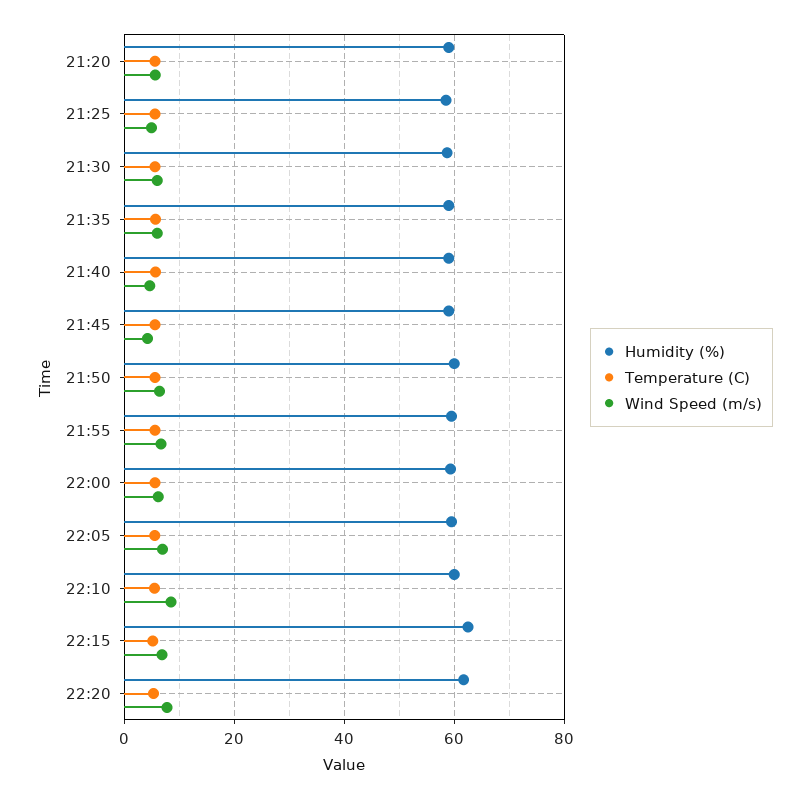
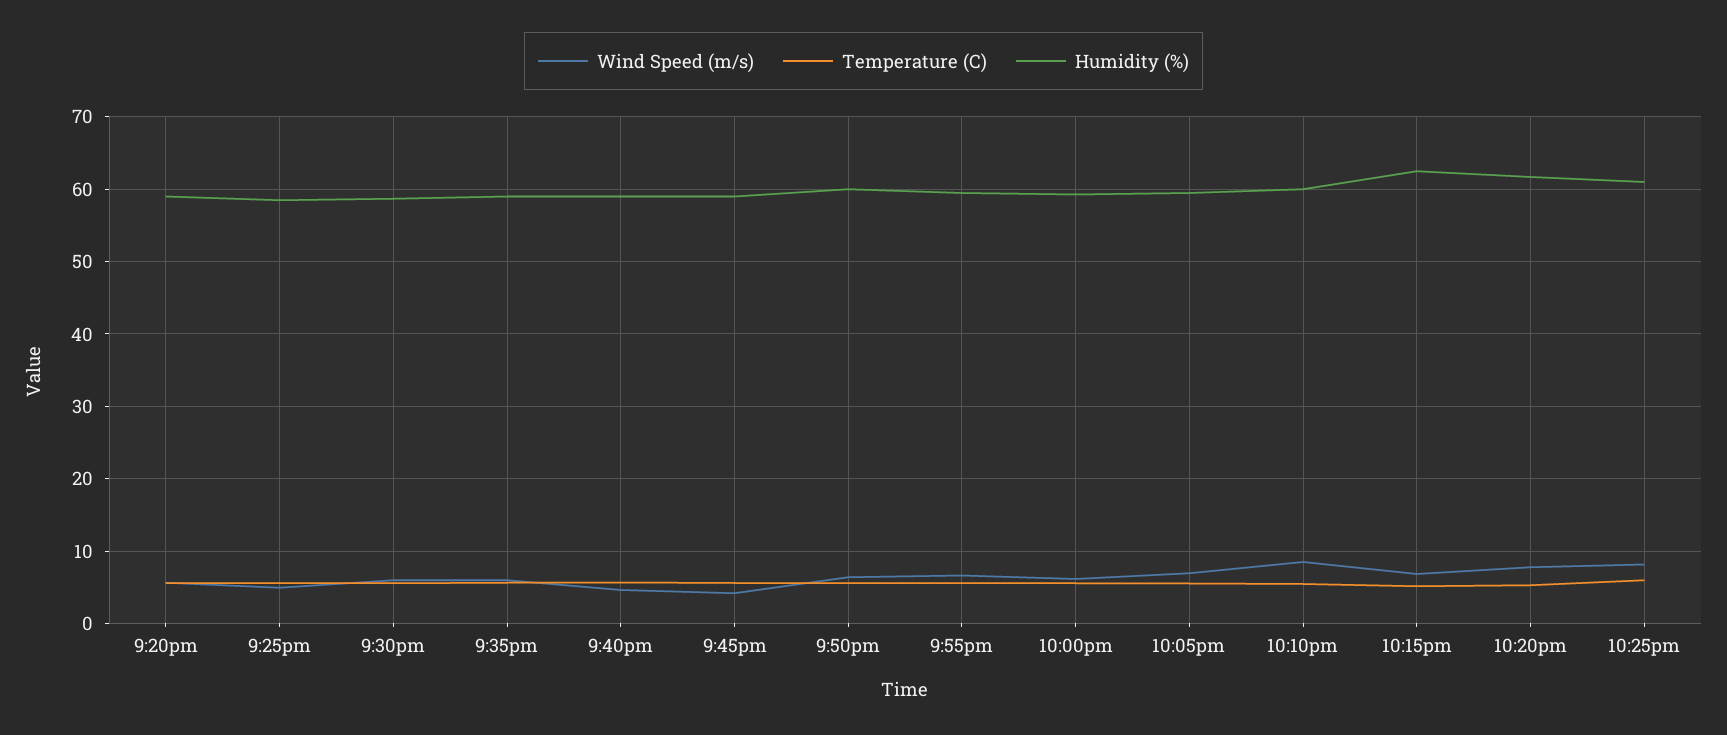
Wind Speed (m/s), 10:25pm: none -> 8
Temperature (C), 10:25pm: none -> 6
Humidity (%), 10:25pm: none -> 61

